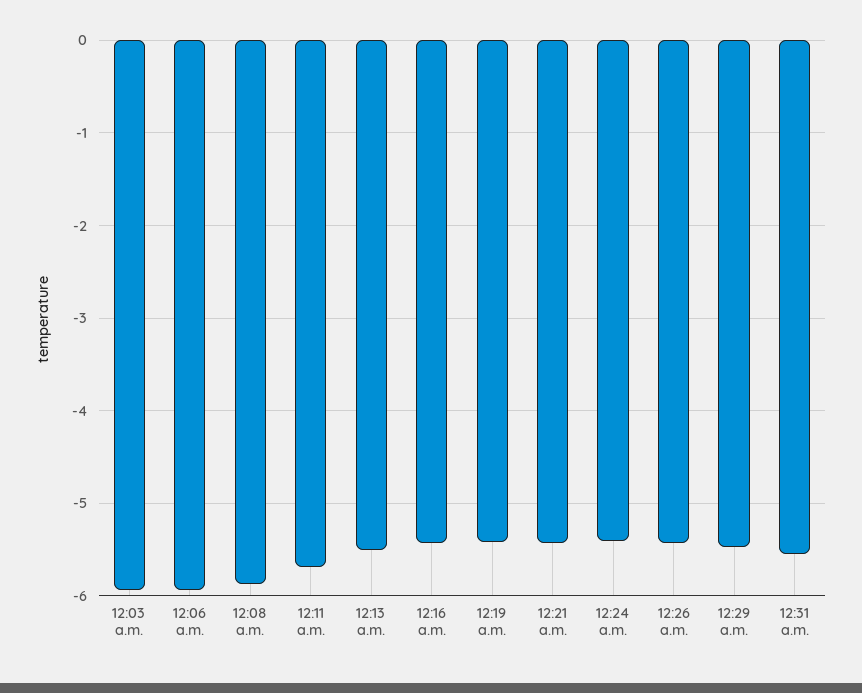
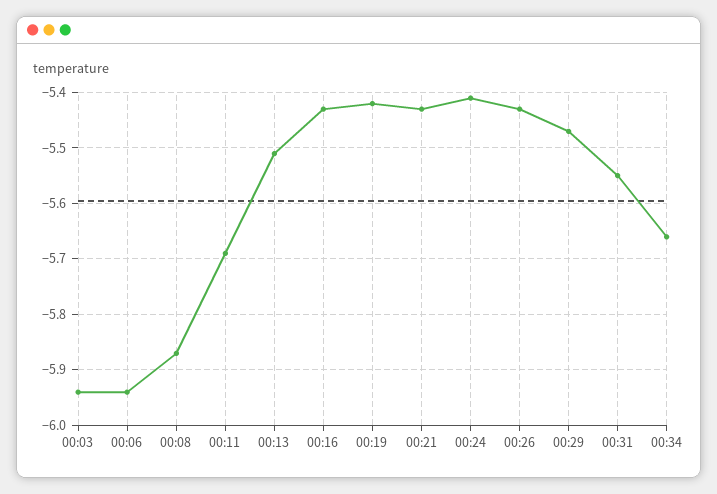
00:34: none -> -5.65

